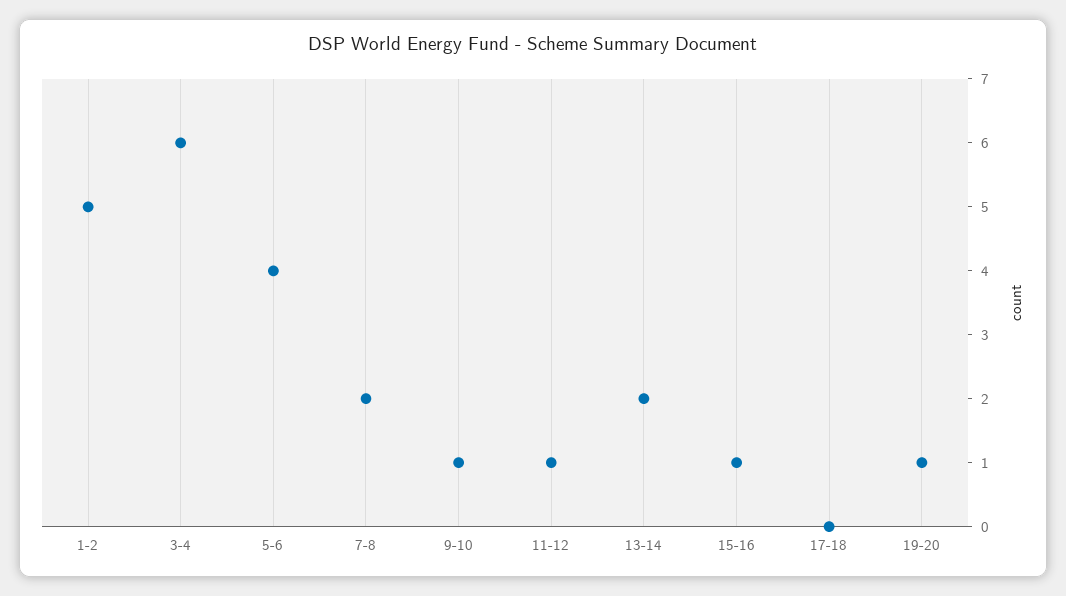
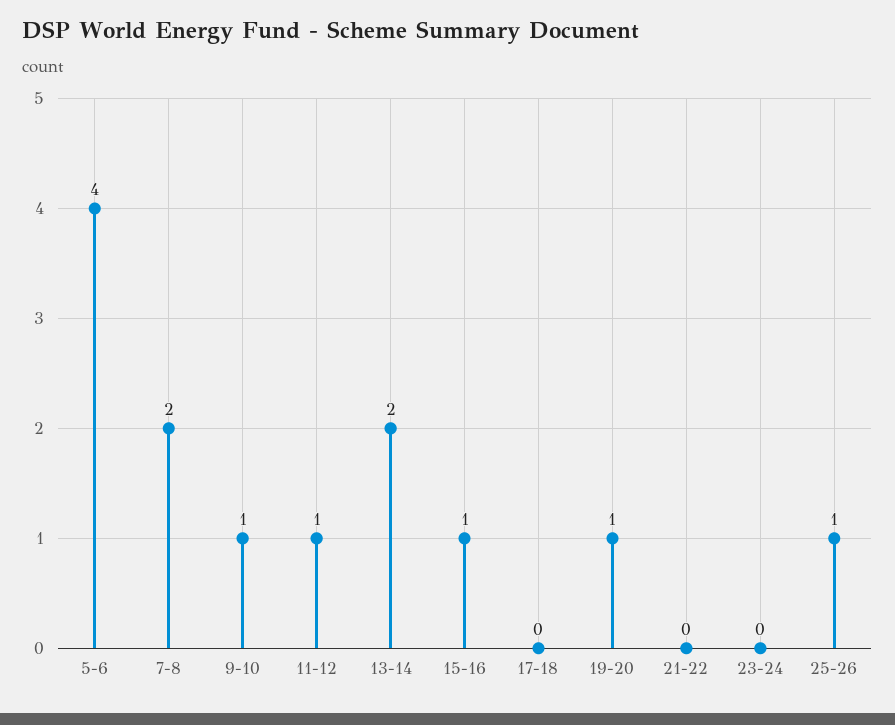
1-2: 5 -> none
3-4: 6 -> none
21-22: none -> 0
23-24: none -> 0
25-26: none -> 1

